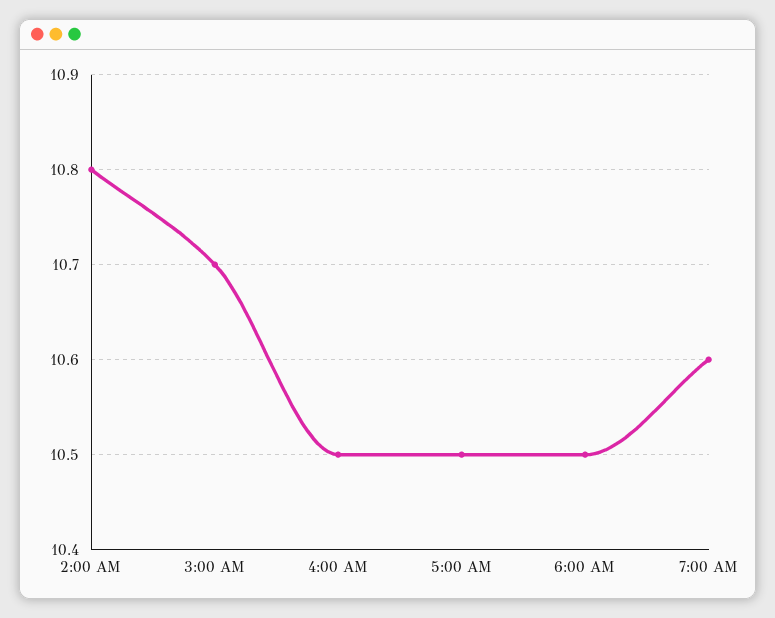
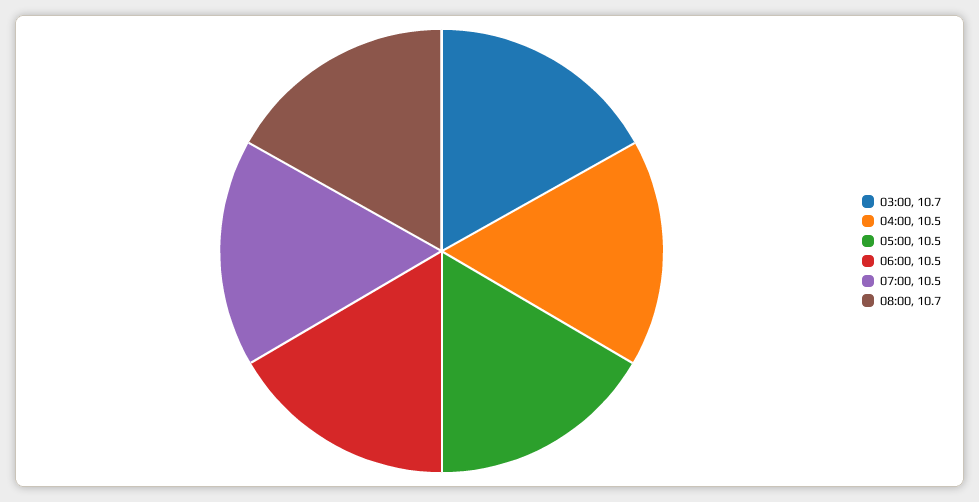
2:00 AM: 10.8 -> none
7:00 AM: 10.6 -> 10.5
08:00: none -> 10.7

